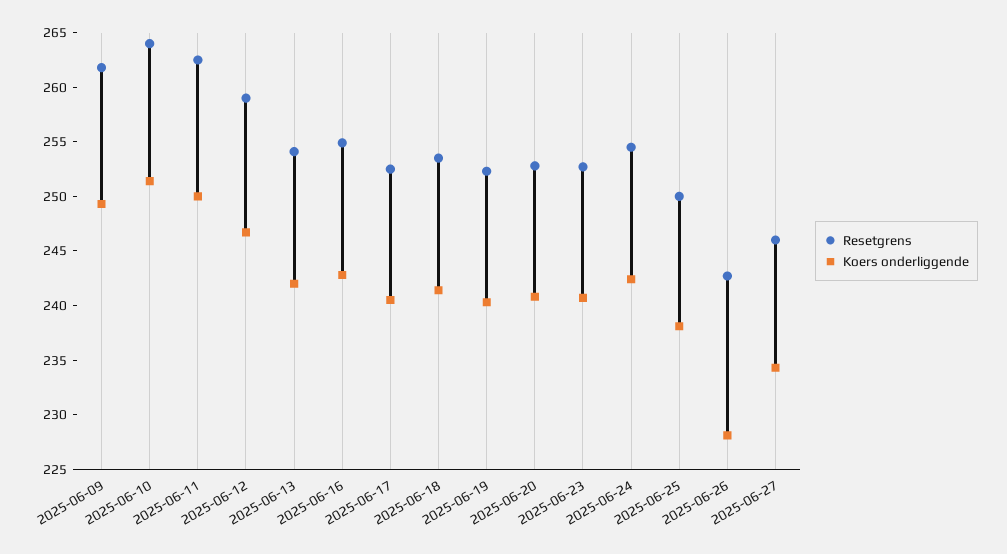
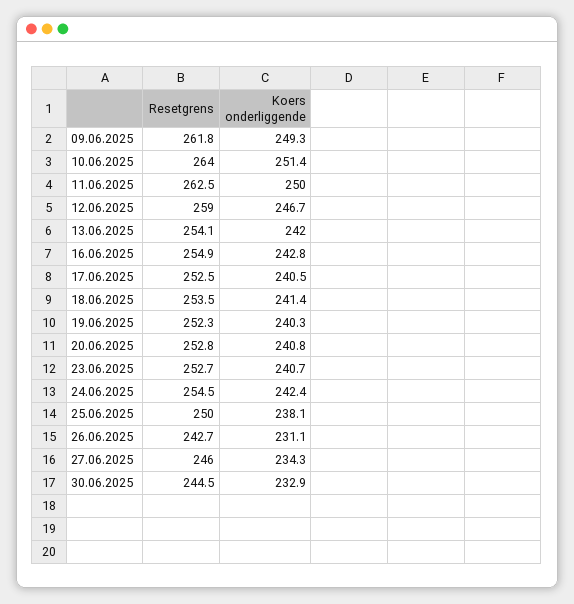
Koers onderliggende, 2025-06-26: 228 -> 231.1
Resetgrens, 30.06.2025: none -> 244.5
Koers onderliggende, 30.06.2025: none -> 232.9

